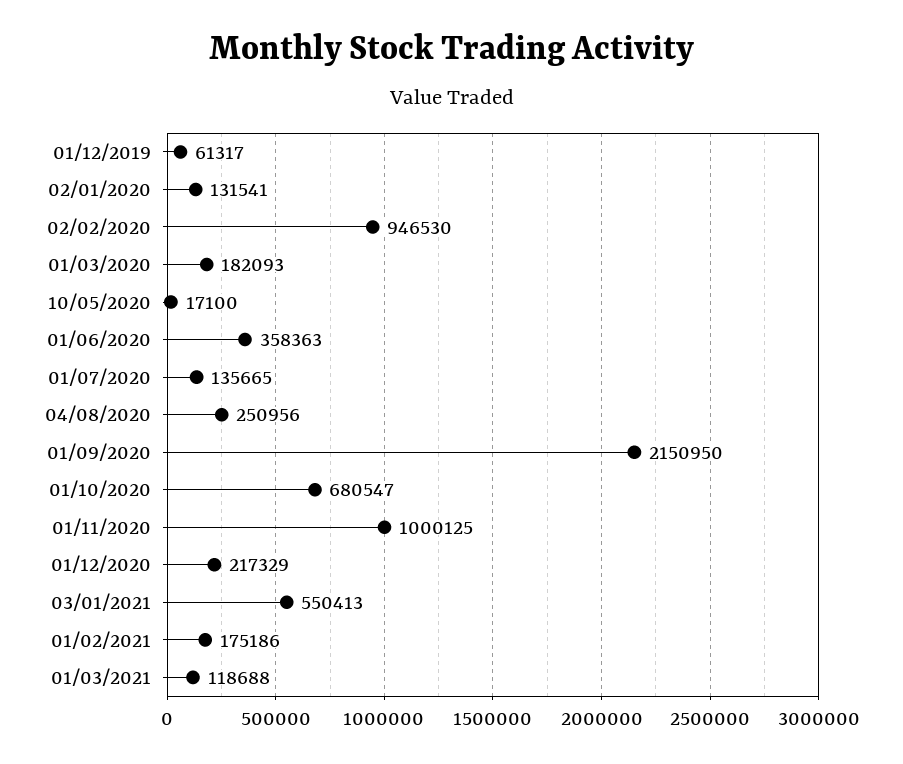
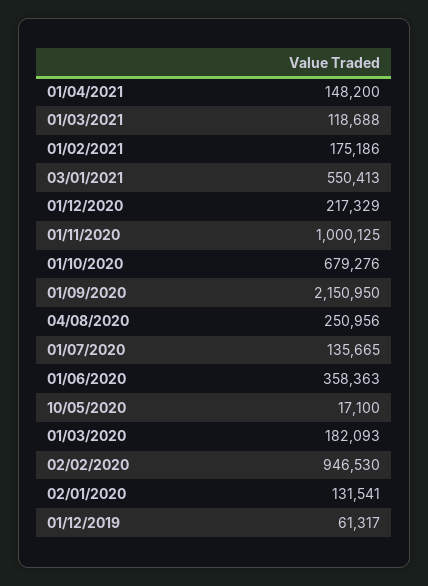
01/10/2020: 680547 -> 679276
01/04/2021: none -> 148200

